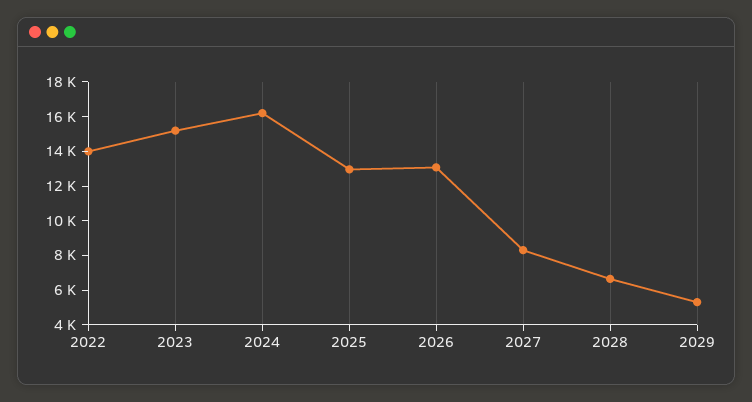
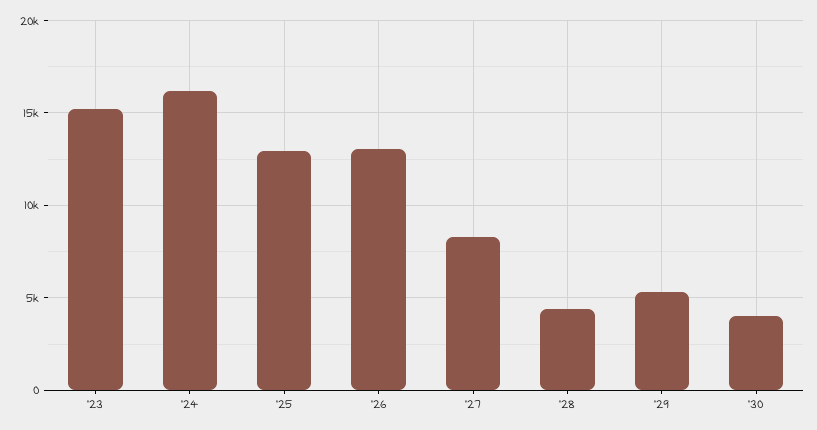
2022: 14000 -> none
2028: 6500 -> 4500
'30: none -> 4000

